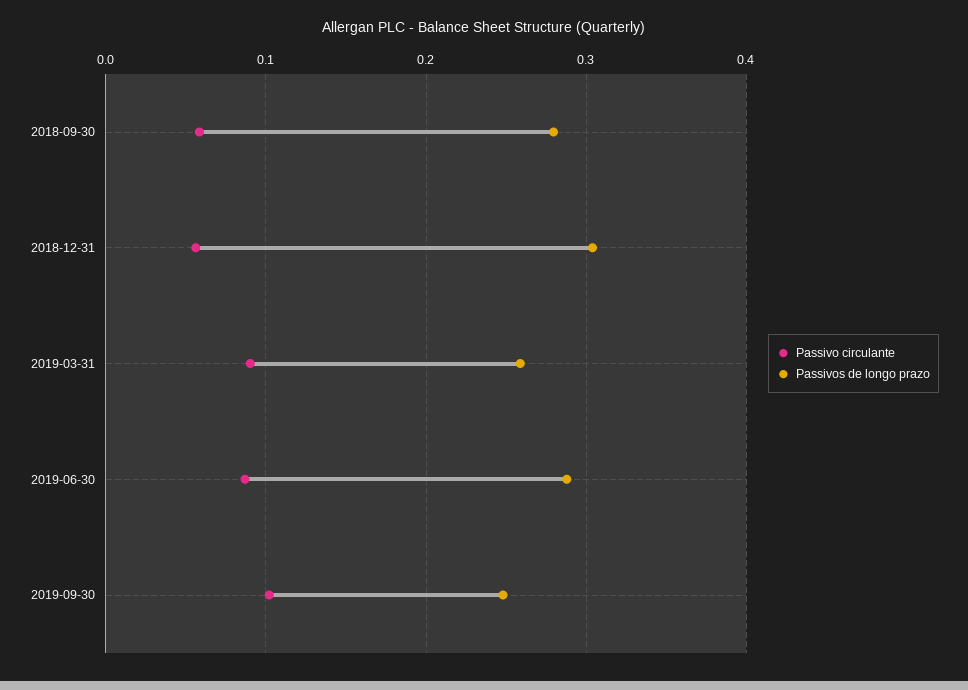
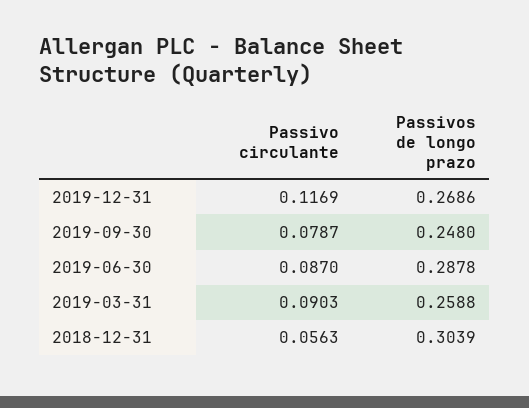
Passivo circulante, 2018-09-30: 0.06 -> none
Passivos de longo prazo, 2018-09-30: 0.28 -> none
Passivo circulante, 2019-09-30: 0.1 -> 0.0787
Passivo circulante, 2019-12-31: none -> 0.1169
Passivos de longo prazo, 2019-12-31: none -> 0.2686

